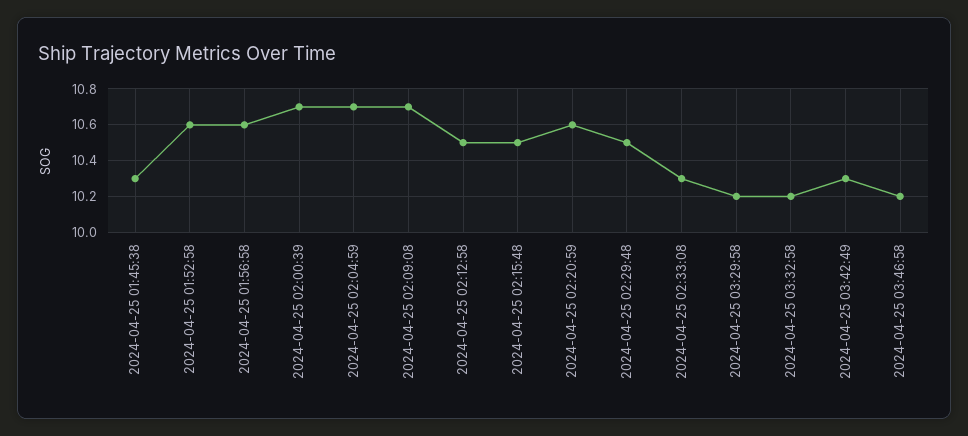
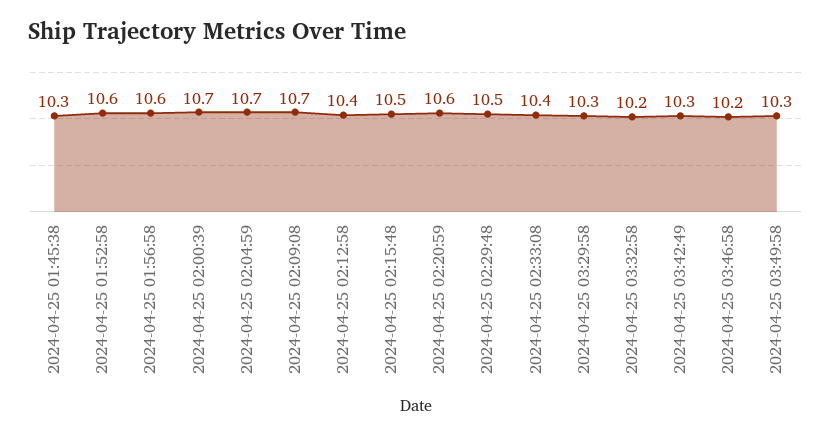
2024-04-25 02:12:58: 10.5 -> 10.4
2024-04-25 02:33:08: 10.3 -> 10.4
2024-04-25 03:29:58: 10.2 -> 10.3
2024-04-25 03:49:58: none -> 10.3

